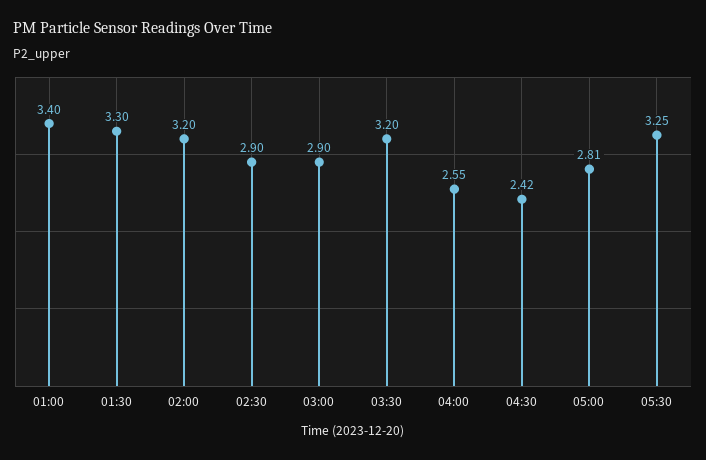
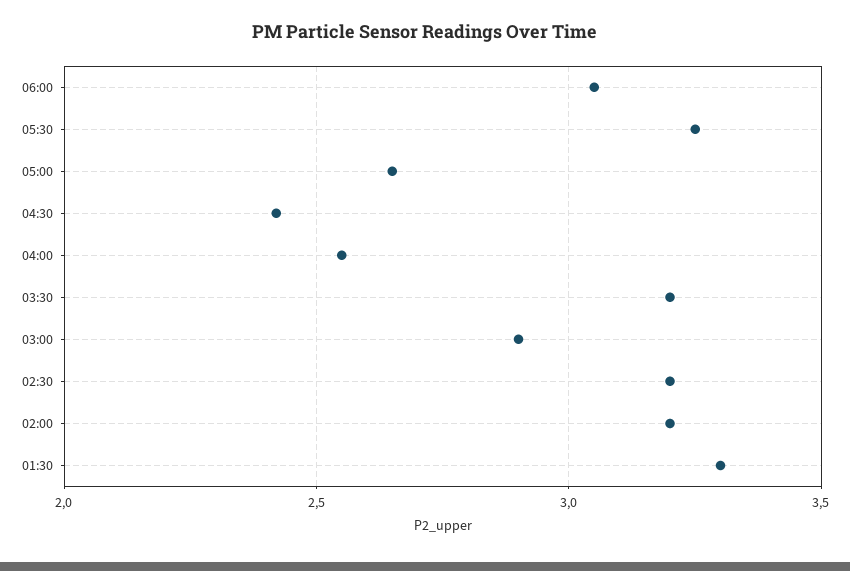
01:00: 3.4 -> none
02:30: 2.9 -> 3.2
05:00: 2.81 -> 2.65
06:00: none -> 3.05

